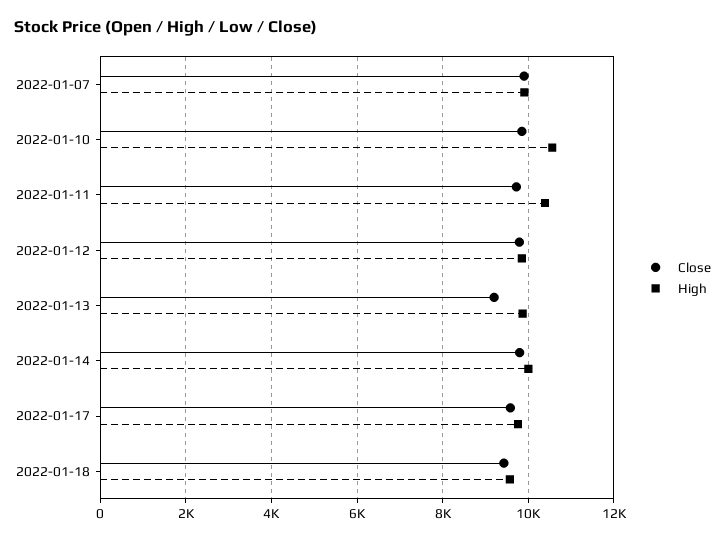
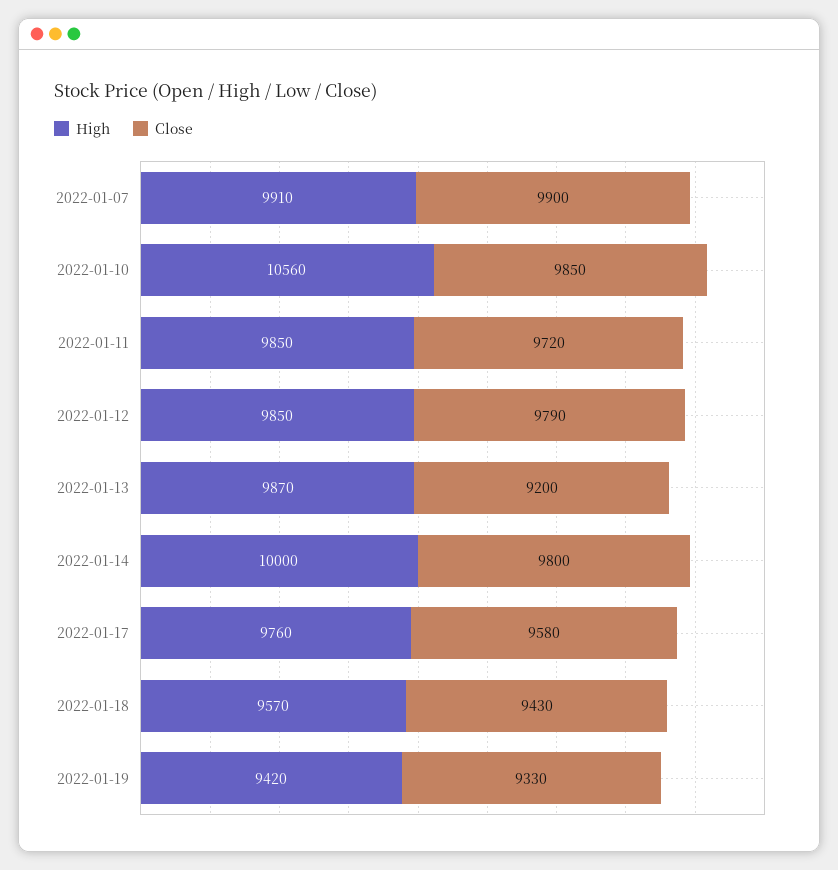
High, 2022-01-11: 10400 -> 9850
High, 2022-01-19: none -> 9420
Close, 2022-01-19: none -> 9330

